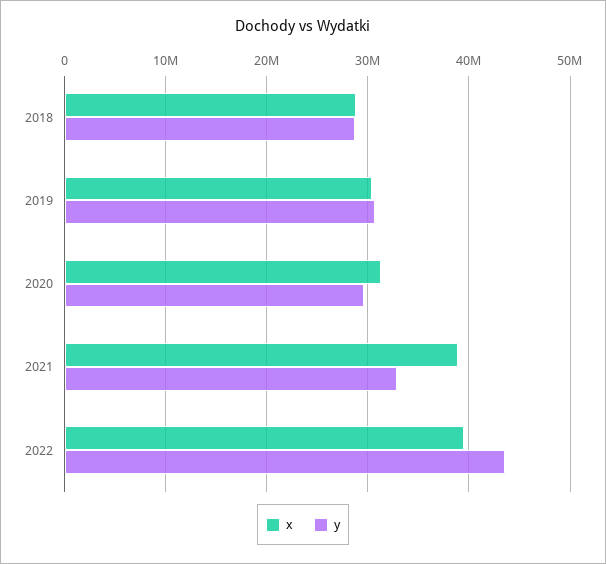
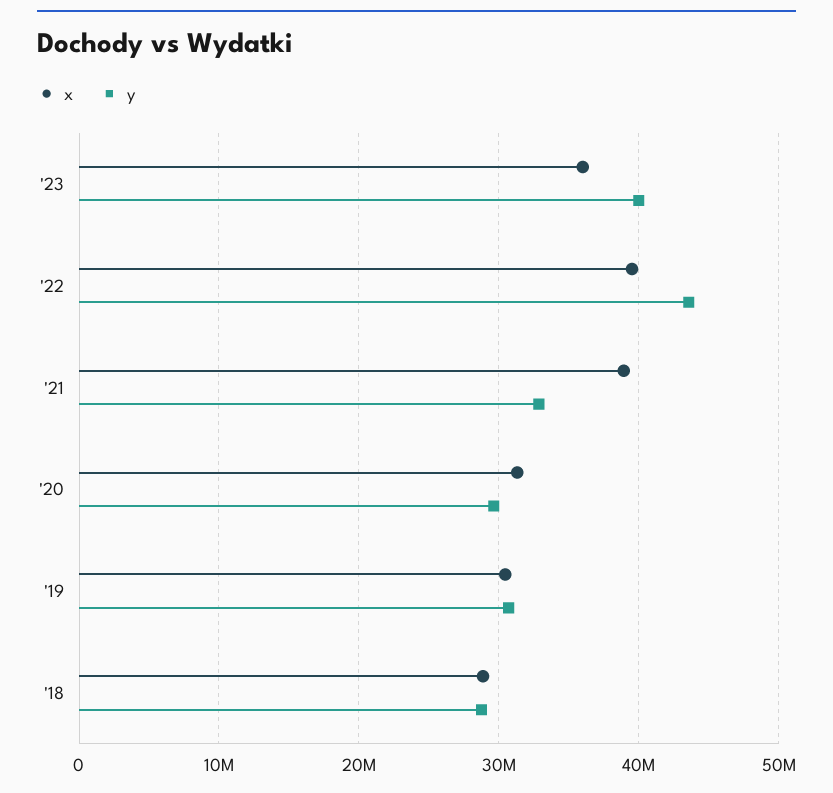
x, '23: none -> 36000000
y, '23: none -> 40000000

